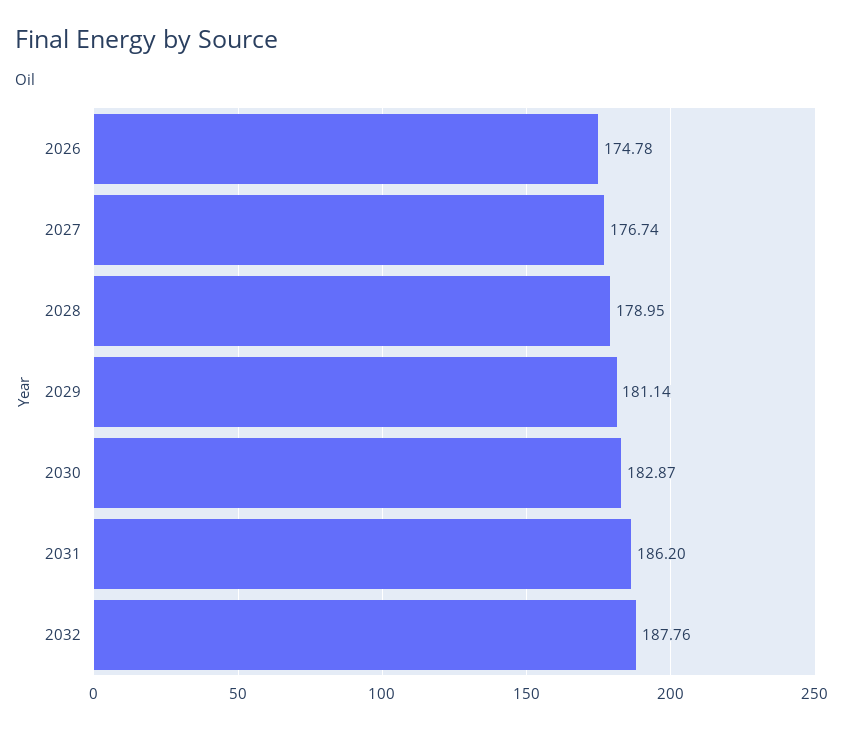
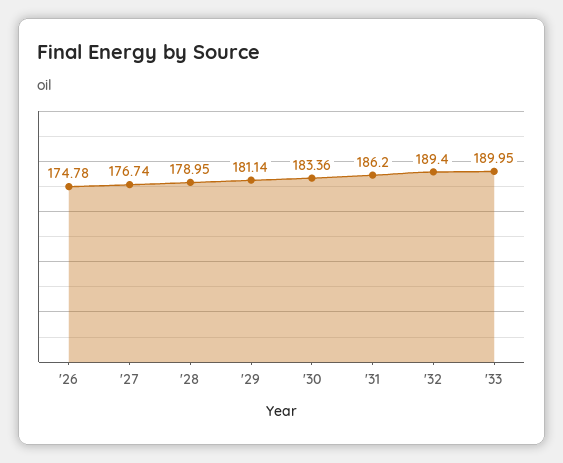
2030: 182.87 -> 183.36
2032: 187.76 -> 189.4
'33: none -> 189.95

